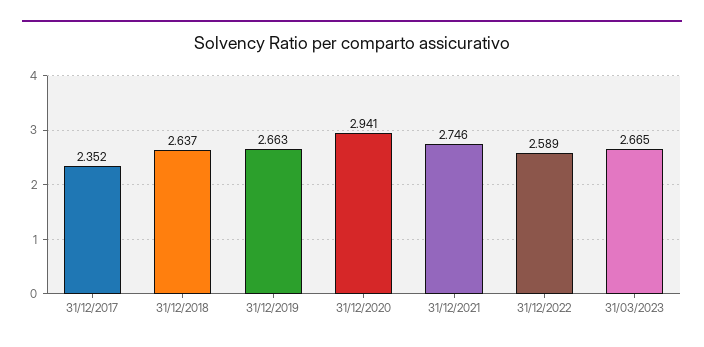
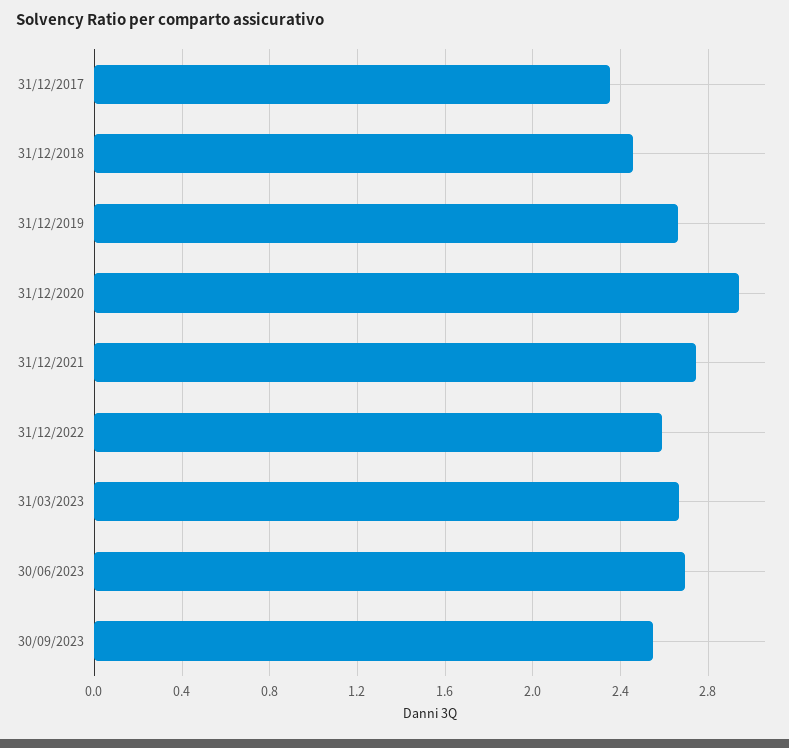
31/12/2018: 2.637 -> 2.45
30/06/2023: none -> 2.7
30/09/2023: none -> 2.55

